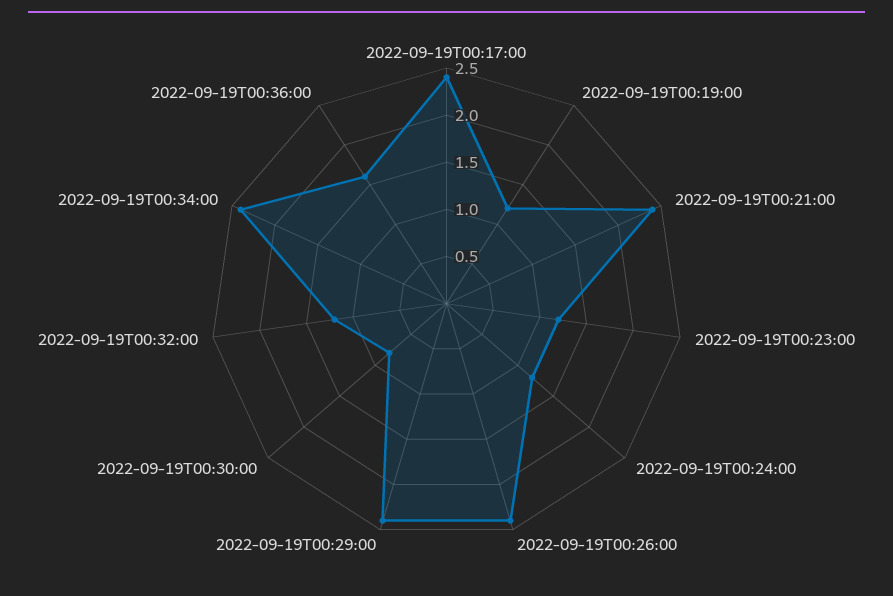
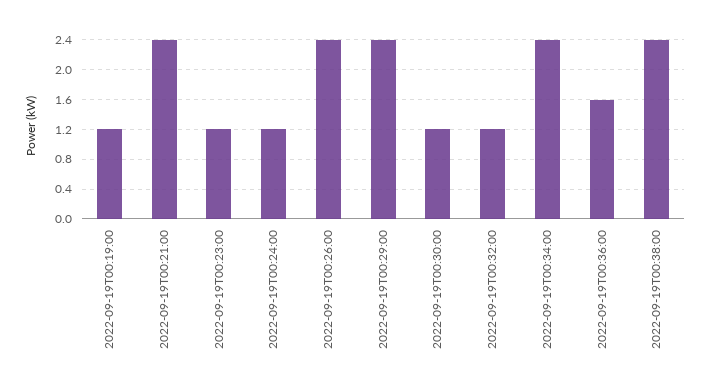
2022-09-19T00:17:00: 2.4 -> none
2022-09-19T00:30:00: 0.8 -> 1.2
2022-09-19T00:38:00: none -> 2.4

